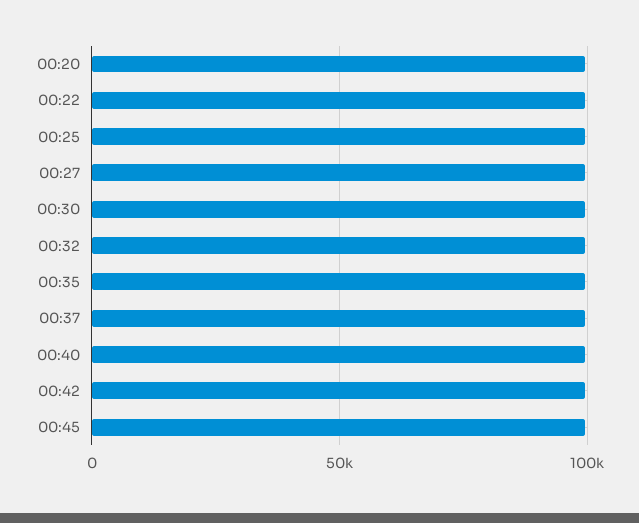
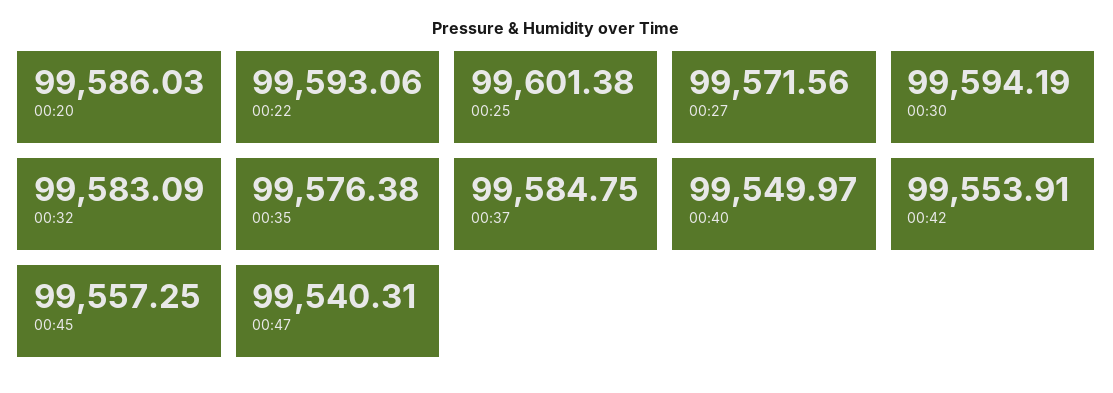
00:47: none -> 99540.31

